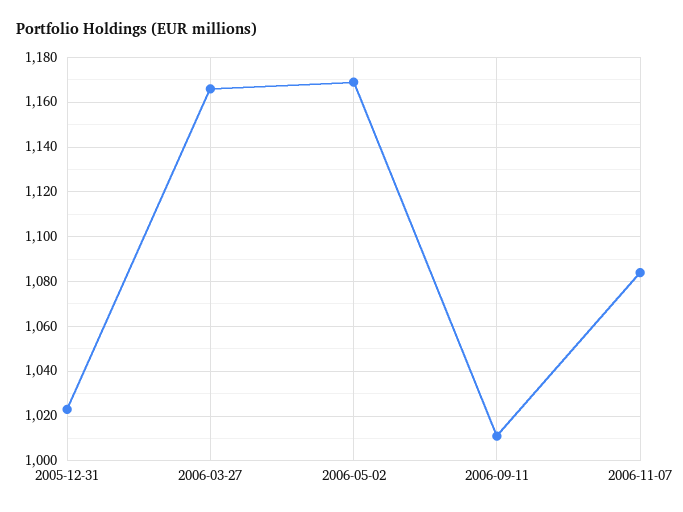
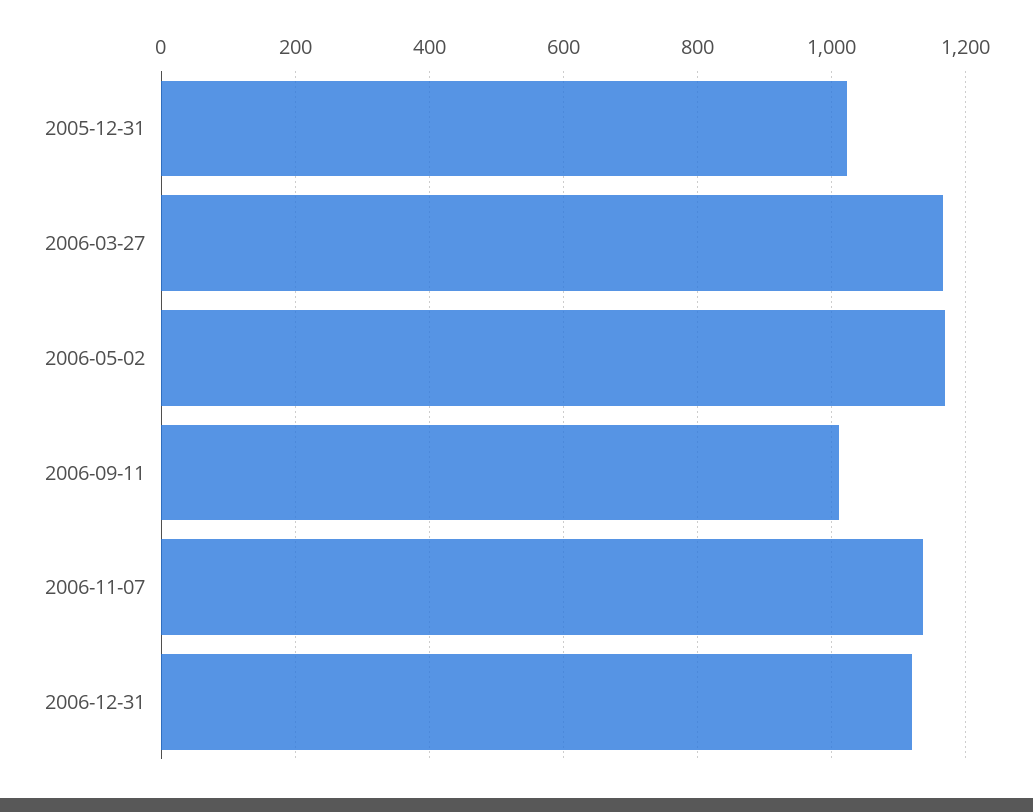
2006-11-07: 1085 -> 1140
2006-12-31: none -> 1120

